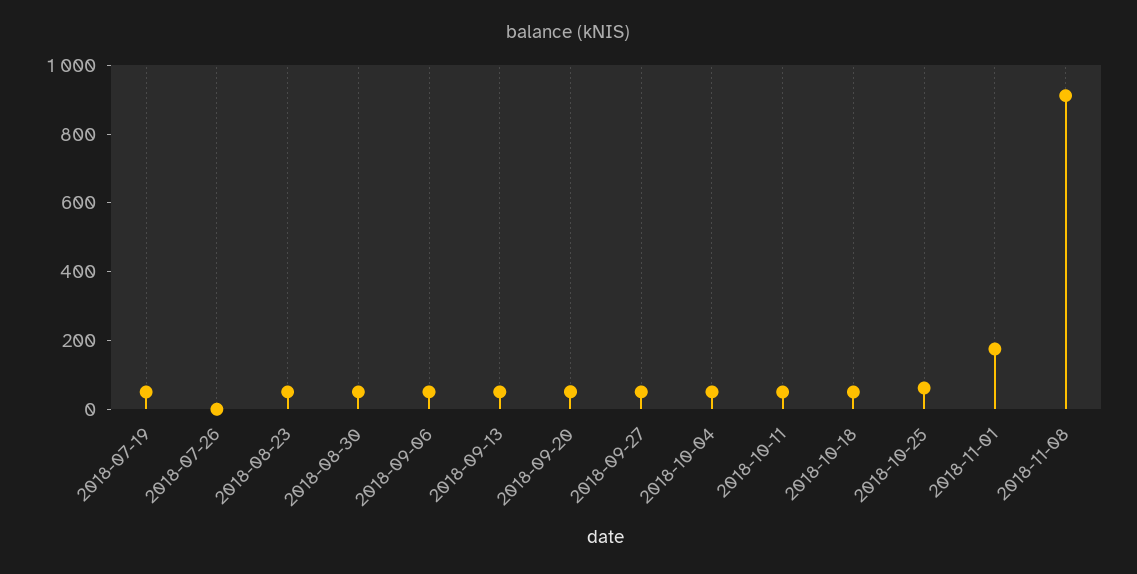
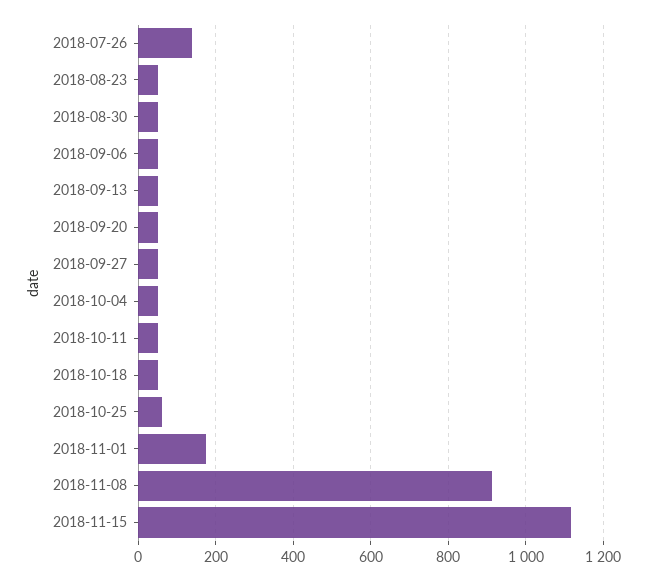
2018-07-19: 50 -> none
2018-07-26: 0 -> 140
2018-11-15: none -> 1120

